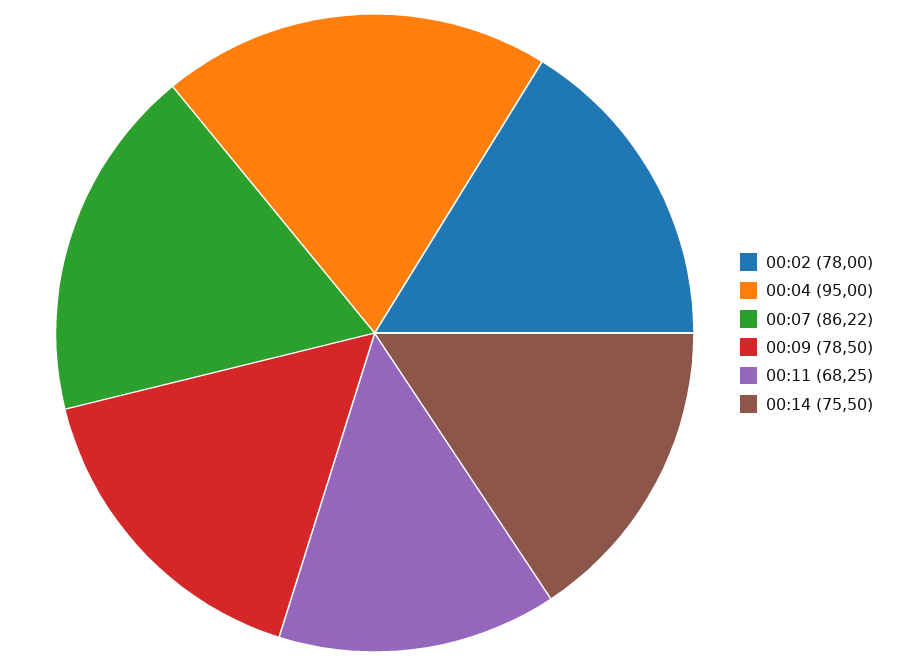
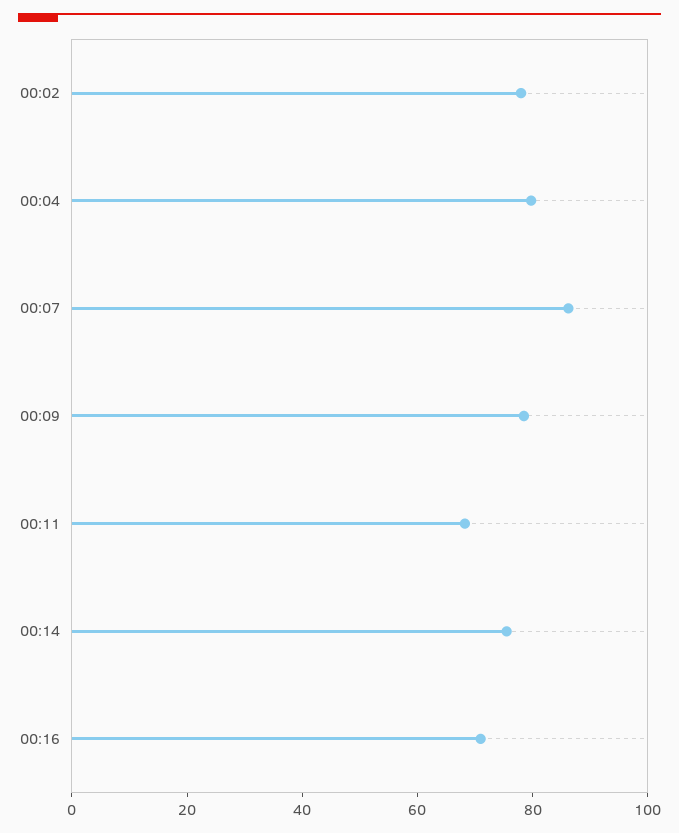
00:04: 95 -> 80
00:16: none -> 70

